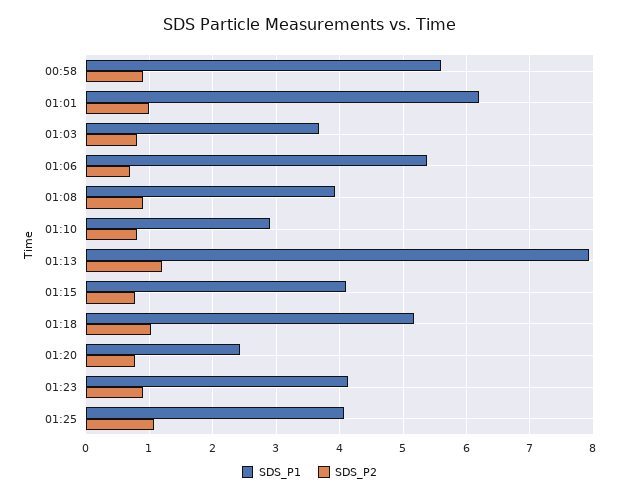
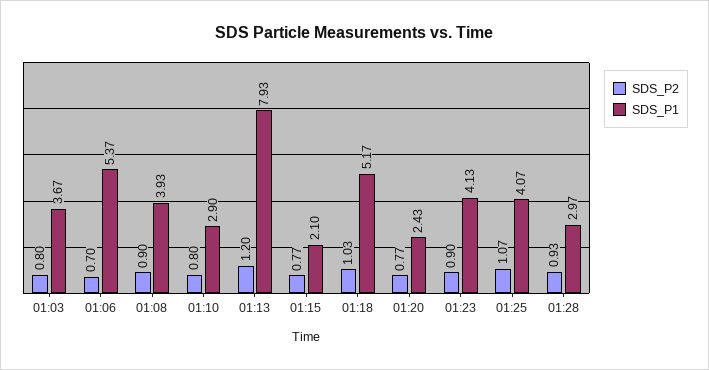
SDS_P1, 00:58: 5.6 -> none
SDS_P2, 00:58: 0.9 -> none
SDS_P1, 01:01: 6.2 -> none
SDS_P2, 01:01: 1 -> none
SDS_P1, 01:15: 4.1 -> 2.1
SDS_P2, 01:28: none -> 0.93
SDS_P1, 01:28: none -> 2.97

